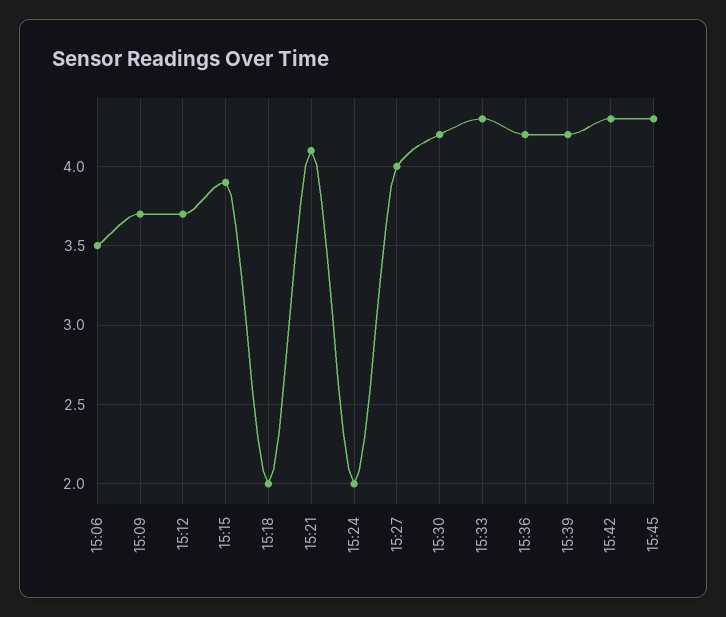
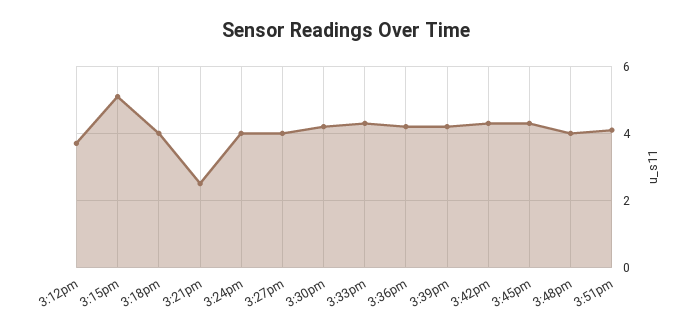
15:06: 3.5 -> none
15:09: 3.7 -> none
15:15: 3.9 -> 5
15:18: 2 -> 4
15:21: 4.1 -> 2.5
15:24: 2 -> 4
3:48pm: none -> 4
3:51pm: none -> 4

